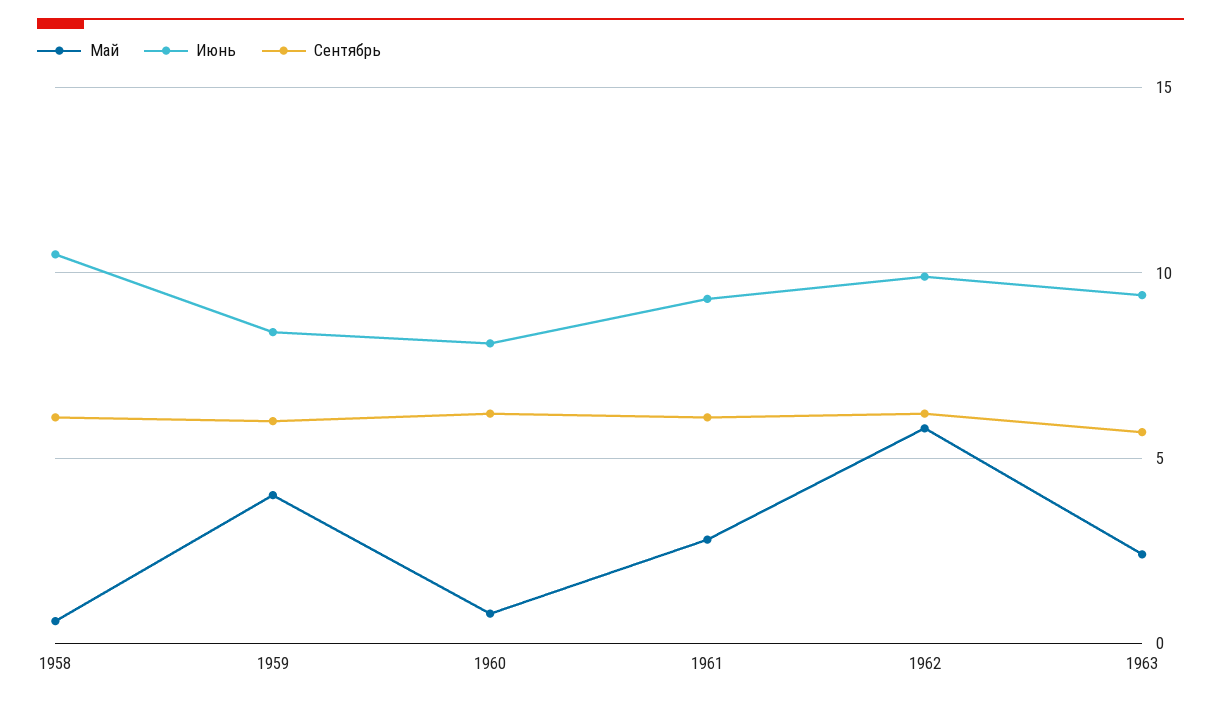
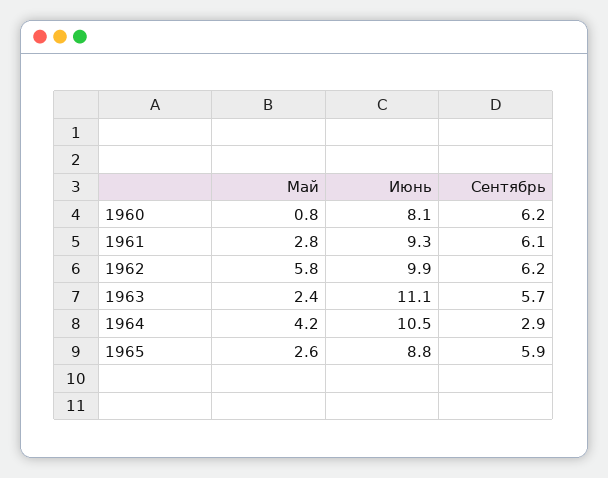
Май, 1958: 0.5 -> none
Июнь, 1958: 10.5 -> none
Сентябрь, 1958: 6 -> none
Май, 1959: 4 -> none
Июнь, 1959: 8.5 -> none
Сентябрь, 1959: 6 -> none
Июнь, 1963: 9.5 -> 11.1
Май, 1964: none -> 4.2
Июнь, 1964: none -> 10.5
Сентябрь, 1964: none -> 2.9
Май, 1965: none -> 2.6
Июнь, 1965: none -> 8.8
Сентябрь, 1965: none -> 5.9

